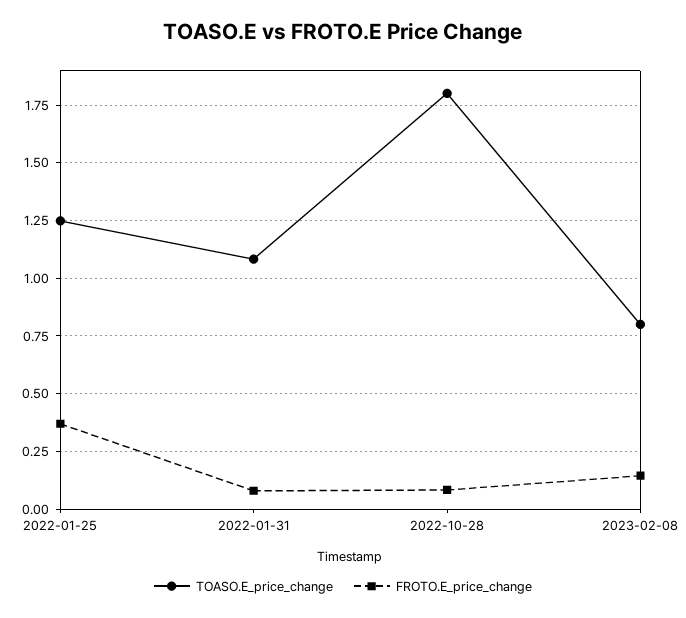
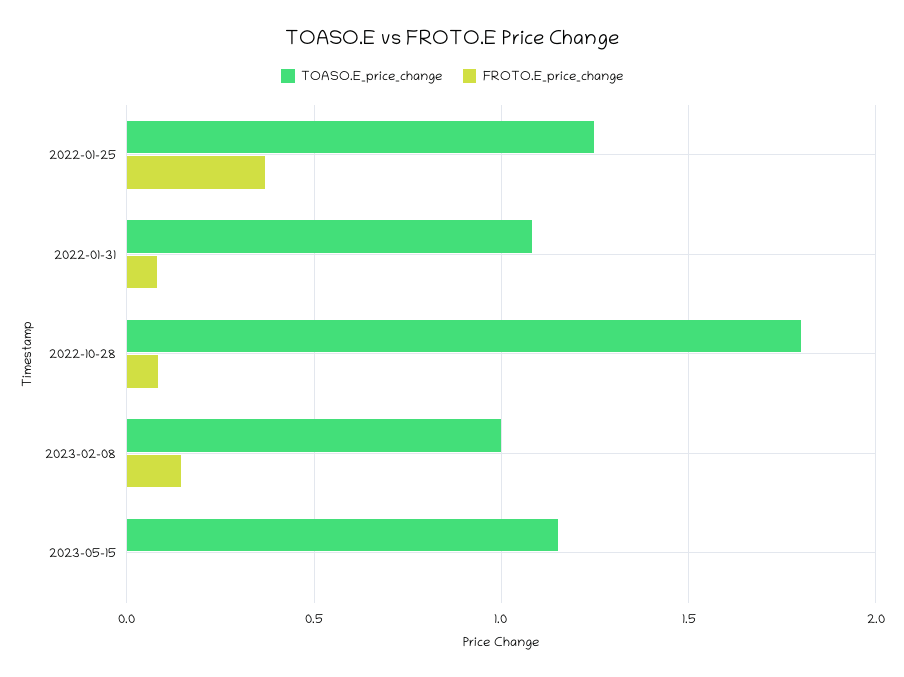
TOASO.E_price_change, 2023-02-08: 0.8 -> 1
TOASO.E_price_change, 2023-05-15: none -> 1.15
FROTO.E_price_change, 2023-05-15: none -> 0

